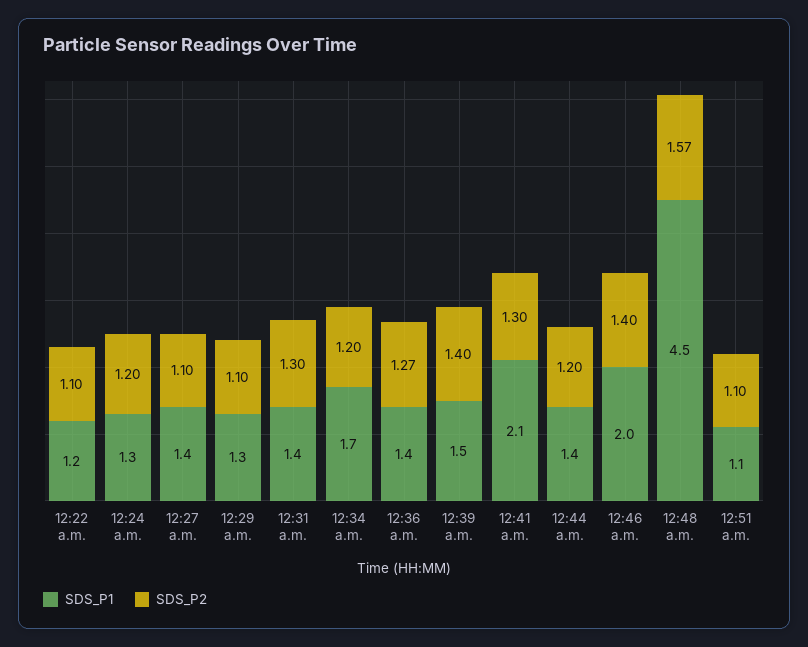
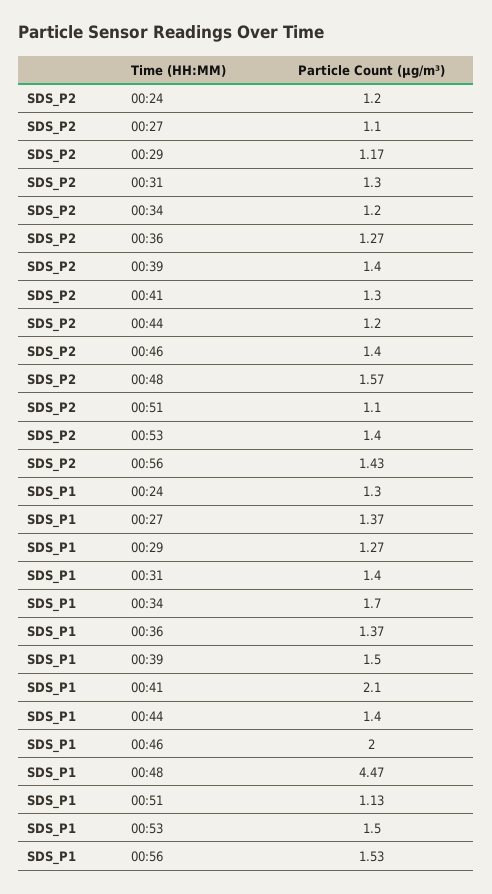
SDS_P1, 12:22 a.m.: 1.2 -> none
SDS_P2, 12:22 a.m.: 1.1 -> none
SDS_P2, 12:29 a.m.: 1.1 -> 1.17
SDS_P2, 00:53: none -> 1.4
SDS_P2, 00:56: none -> 1.43
SDS_P1, 00:53: none -> 1.5
SDS_P1, 00:56: none -> 1.53

